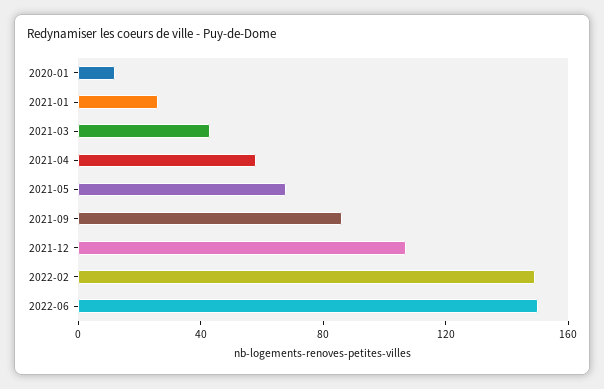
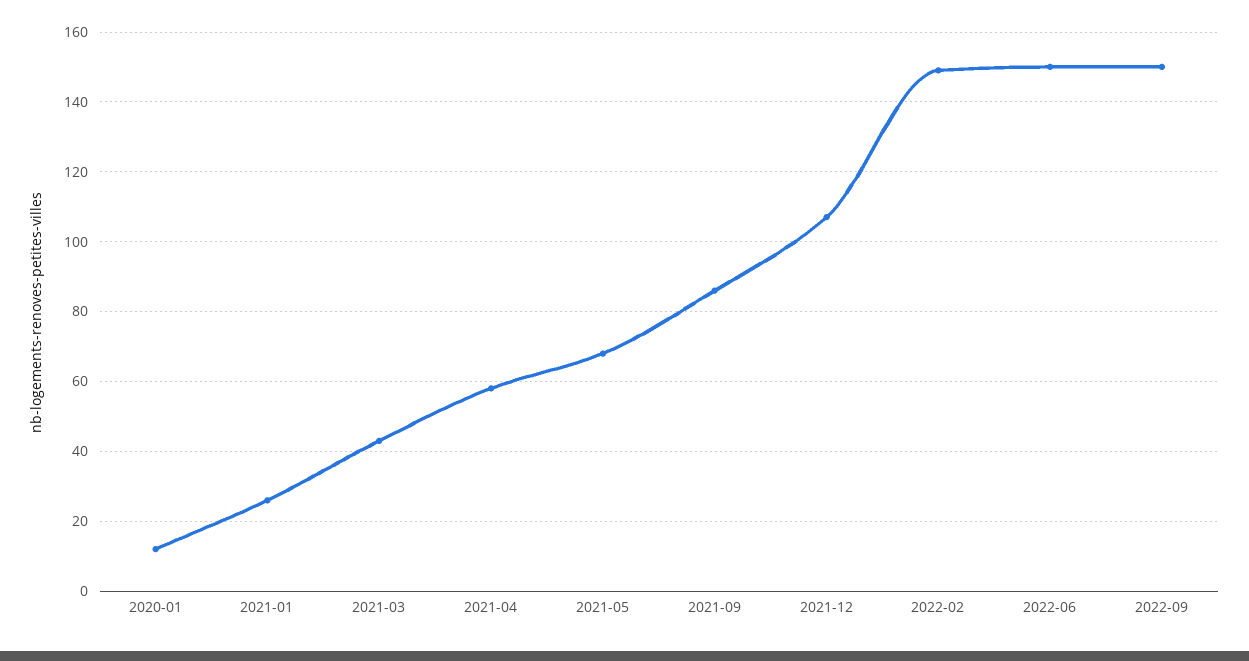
2022-09: none -> 150

